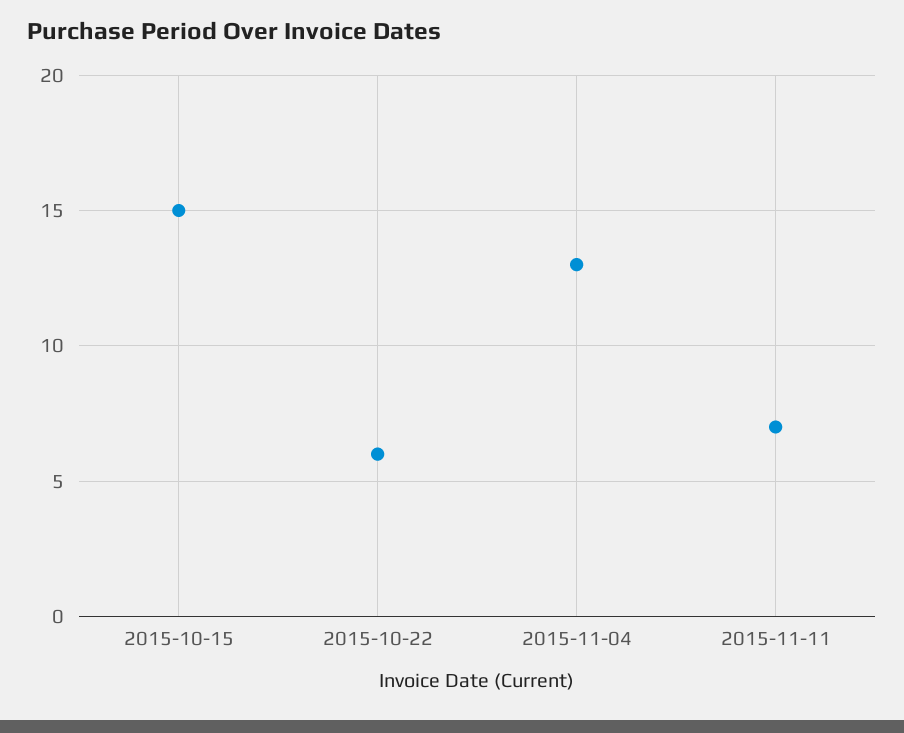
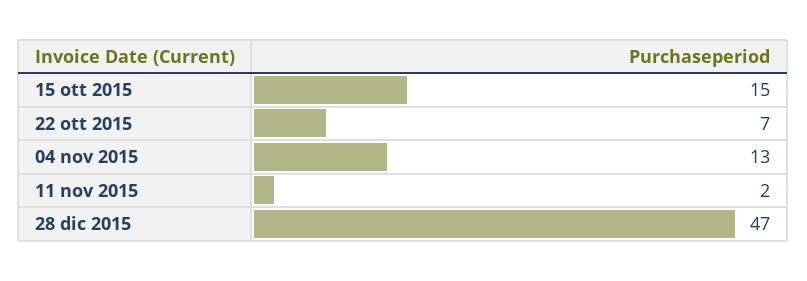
2015-10-22: 6 -> 7
2015-11-11: 7 -> 2
28 dic 2015: none -> 47

